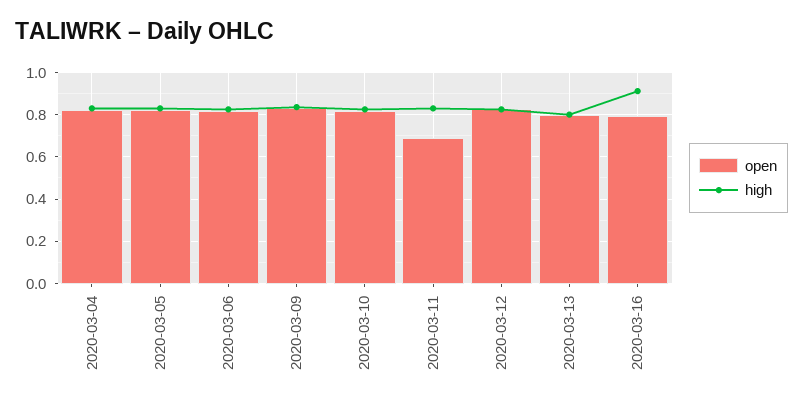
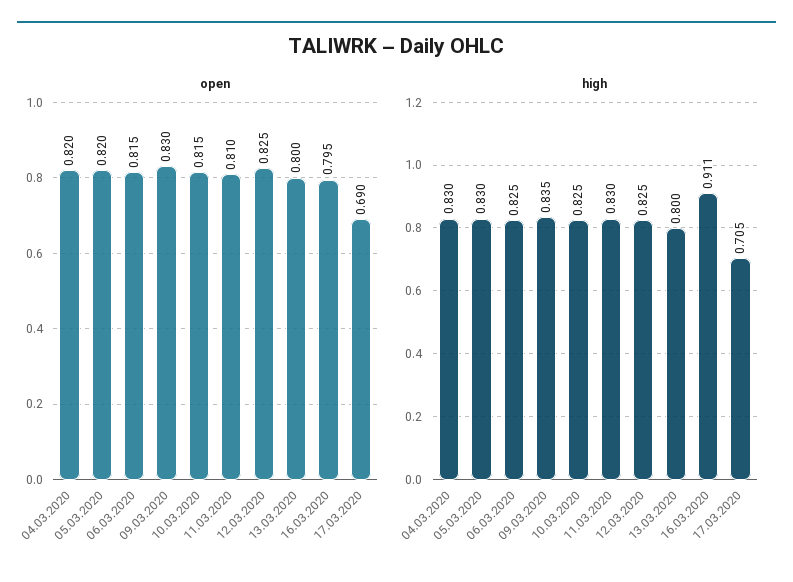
open, 2020-03-11: 0.7 -> 0.81
open, 17.03.2020: none -> 0.69
high, 17.03.2020: none -> 0.705

